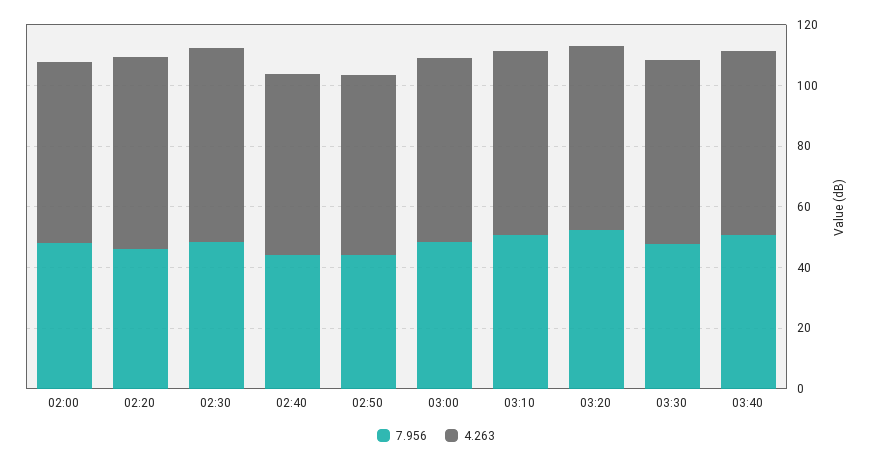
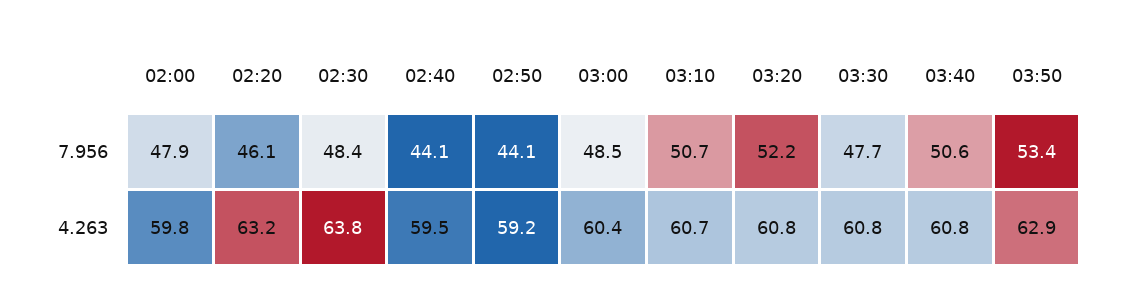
7.956, 03:50: none -> 53.4
4.263, 03:50: none -> 62.9

